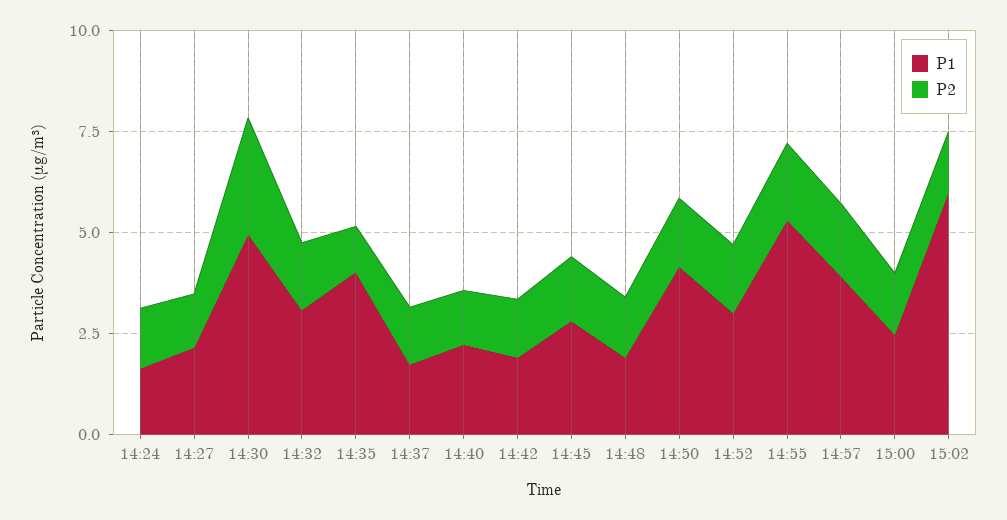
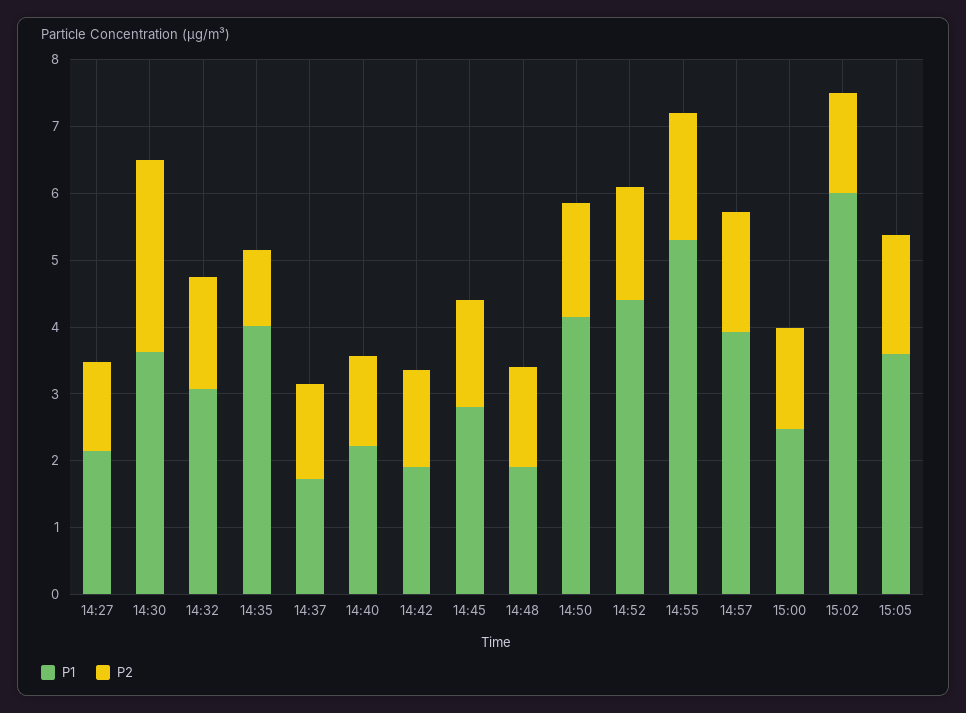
P1, 14:24: 1.5 -> none
P2, 14:24: 1.5 -> none
P1, 14:30: 5 -> 3.6
P1, 14:52: 3 -> 4.4
P1, 15:05: none -> 3.6
P2, 15:05: none -> 1.8

